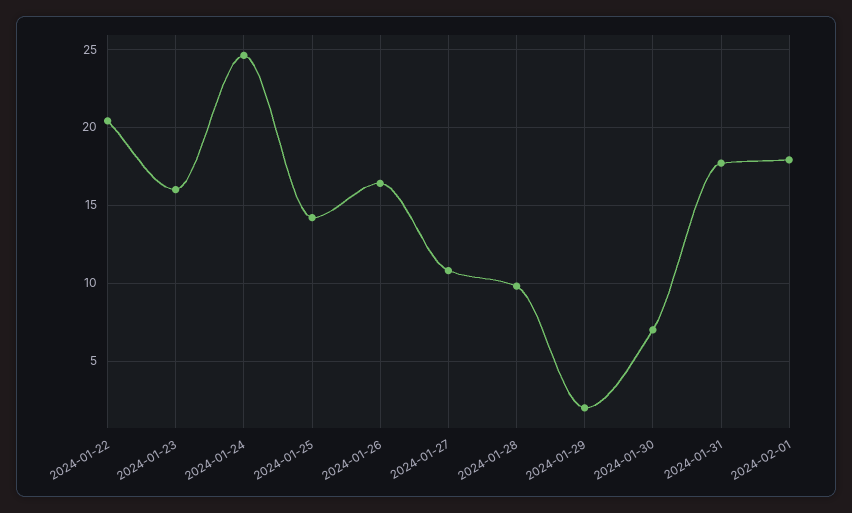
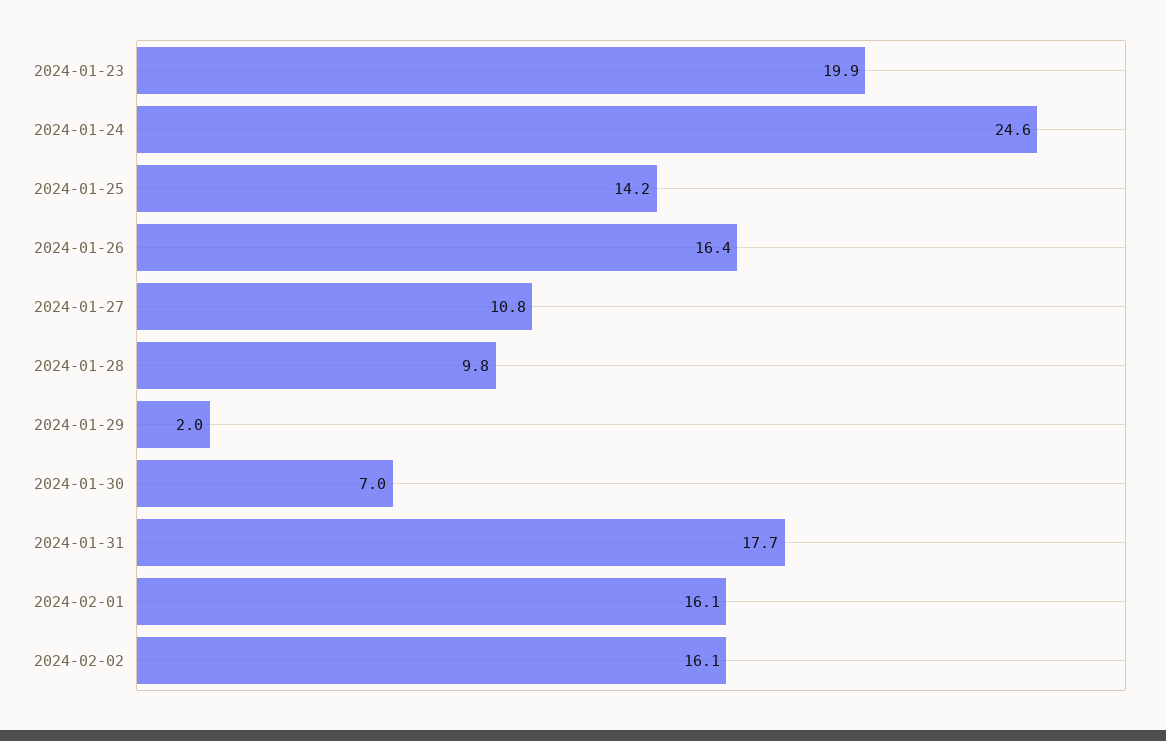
2024-01-22: 20.5 -> none
2024-01-23: 16 -> 19.9
2024-02-01: 18 -> 16.1
2024-02-02: none -> 16.1

